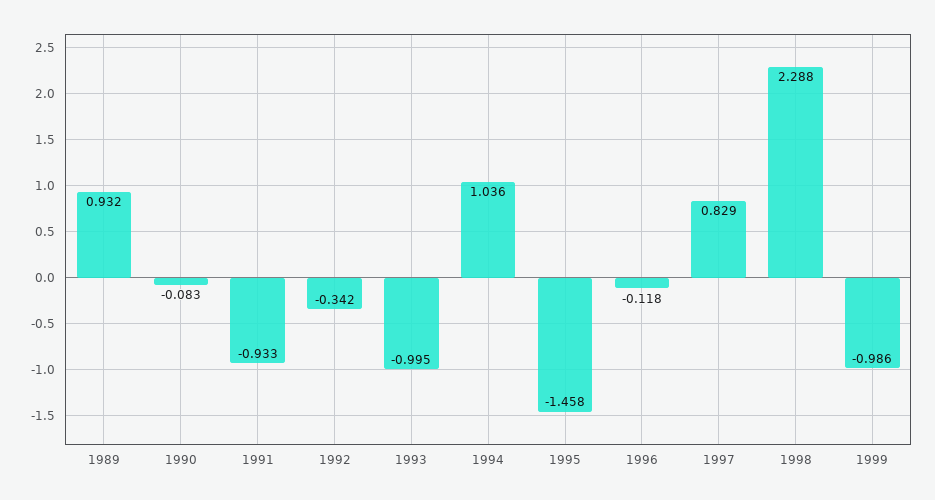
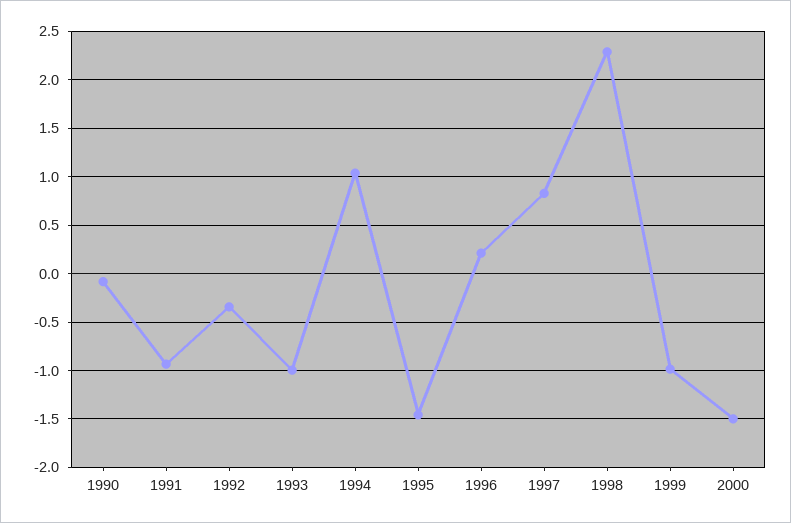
1989: 0.932 -> none
1996: -0.118 -> 0.2
2000: none -> -1.5

